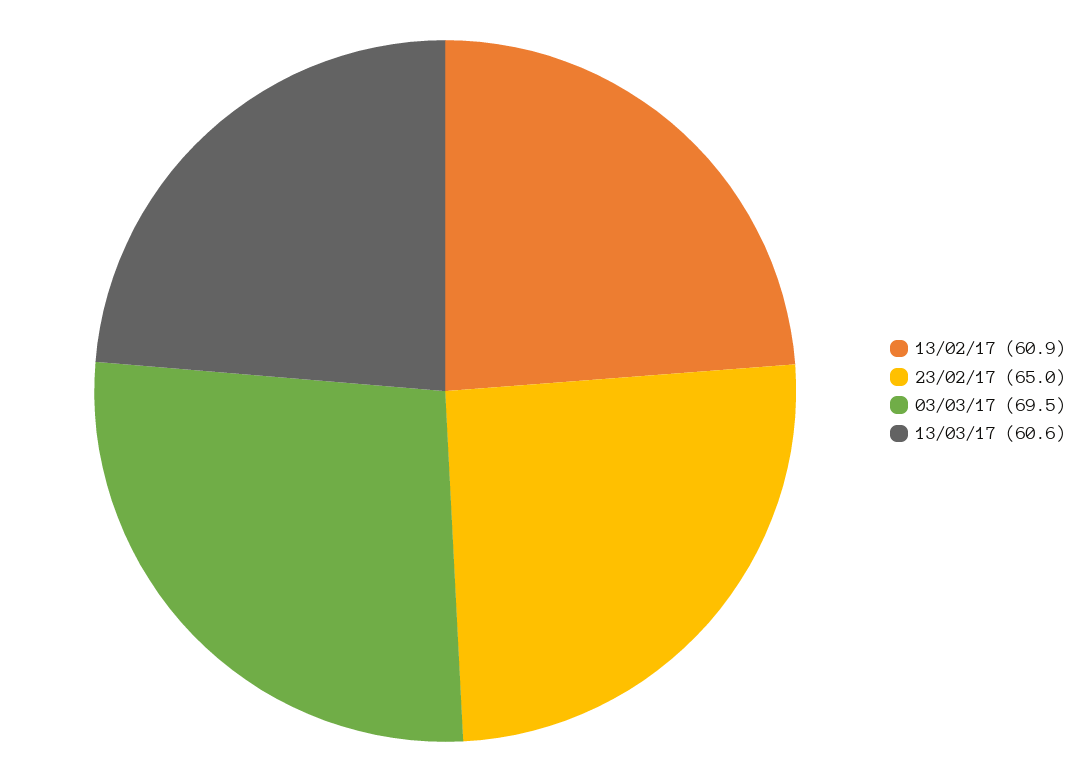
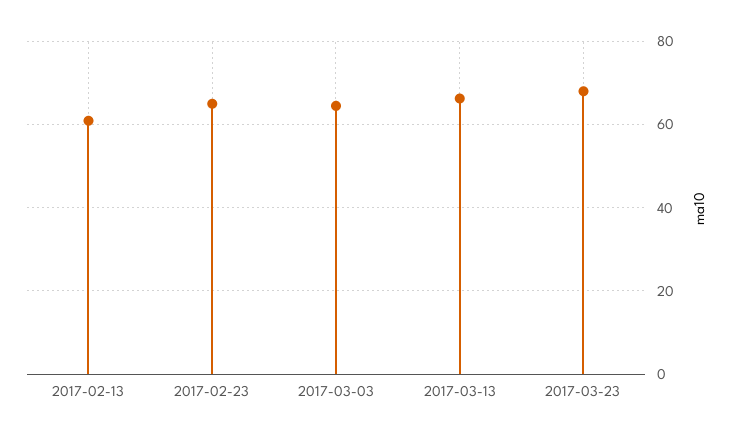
03/03/17: 69.5 -> 64
13/03/17: 60.6 -> 66
2017-03-23: none -> 68

